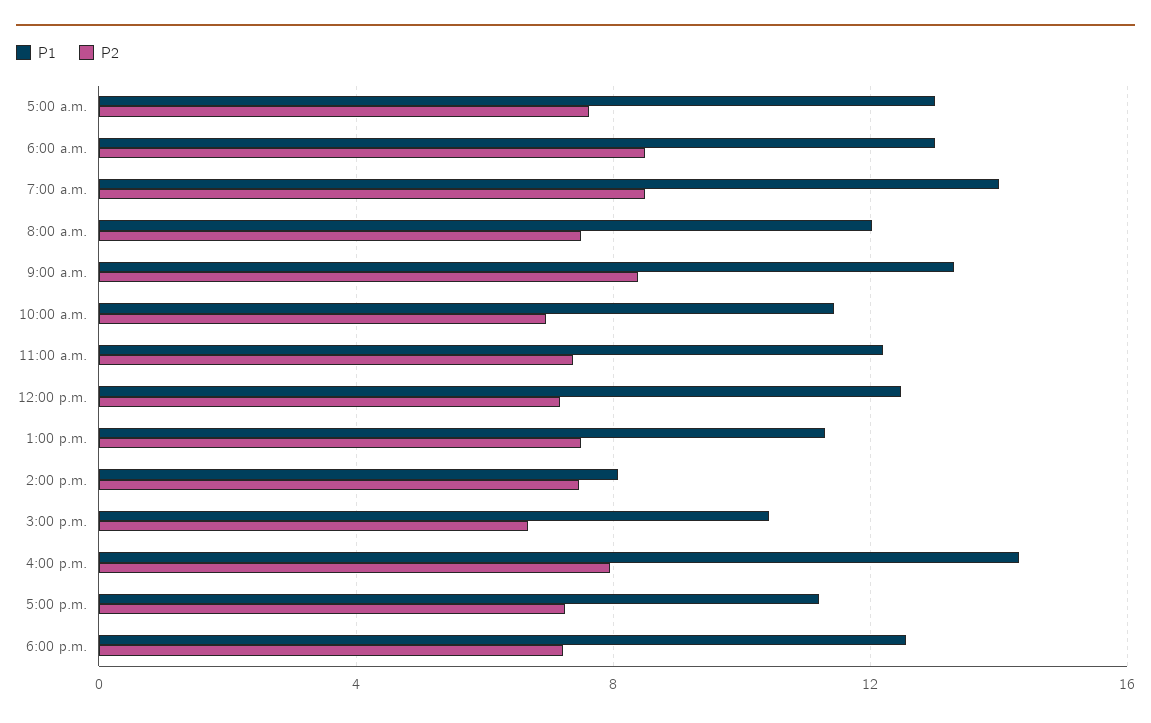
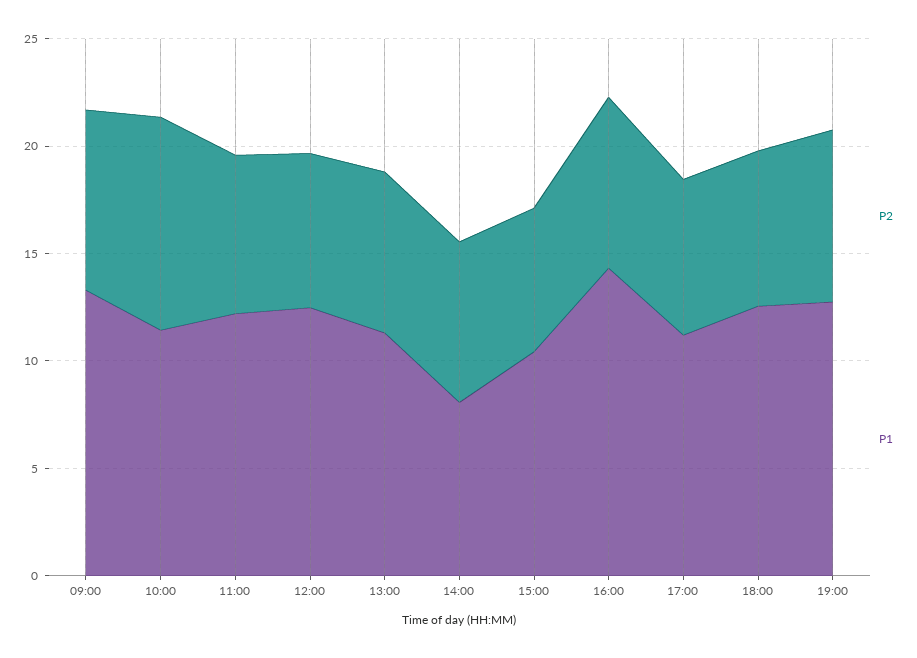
P1, 5:00 a.m.: 13 -> none
P2, 5:00 a.m.: 7.5 -> none
P1, 6:00 a.m.: 13 -> none
P2, 6:00 a.m.: 8.5 -> none
P1, 7:00 a.m.: 14 -> none
P2, 7:00 a.m.: 8.5 -> none
P1, 8:00 a.m.: 12 -> none
P2, 8:00 a.m.: 7.5 -> none
P2, 10:00 a.m.: 7 -> 10
P2, 19:00: none -> 8
P1, 19:00: none -> 13

